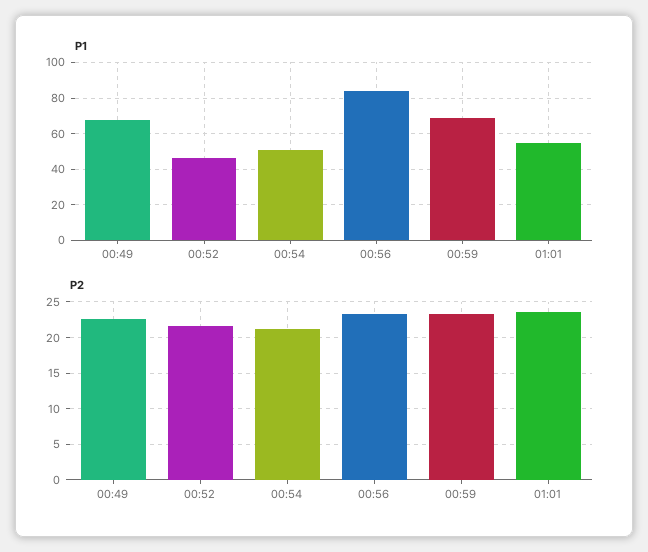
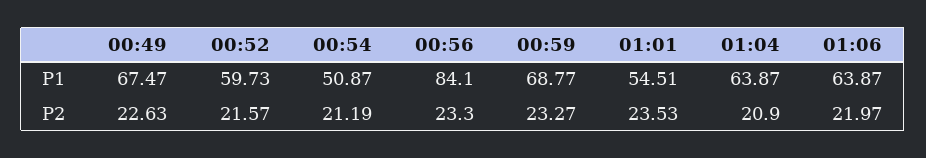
P1, 00:52: 45 -> 59.73
P1, 01:04: none -> 63.87
P1, 01:06: none -> 63.87
P2, 01:04: none -> 20.9
P2, 01:06: none -> 21.97

